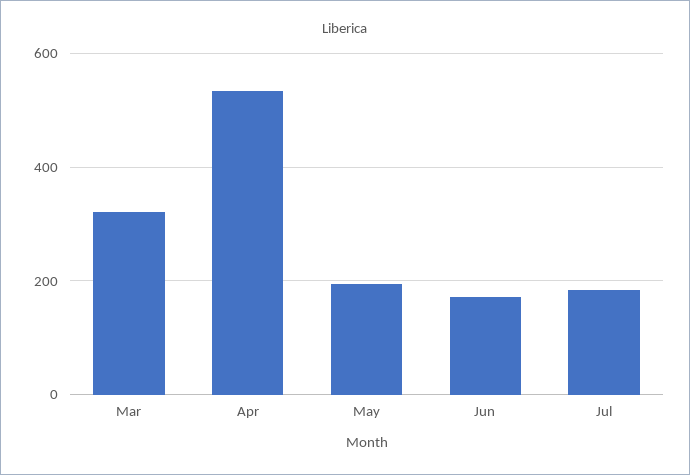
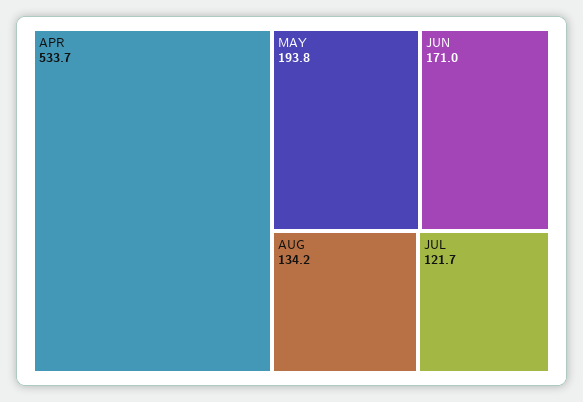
Mar: 320 -> none
Jul: 180 -> 121.7
AUG: none -> 134.2

